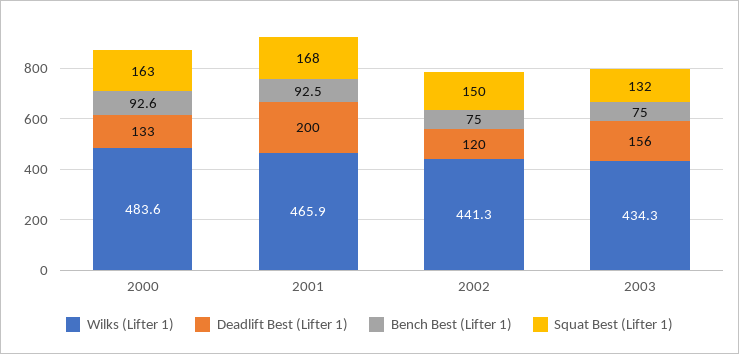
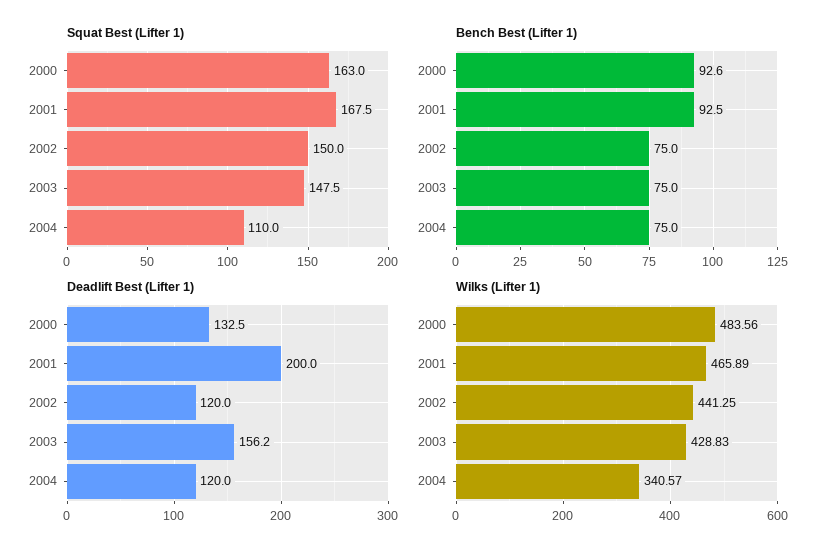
Wilks (Lifter 1), 2003: 434.3 -> 428.83
Squat Best (Lifter 1), 2003: 132 -> 147.5
Squat Best (Lifter 1), 2004: none -> 110
Bench Best (Lifter 1), 2004: none -> 75
Deadlift Best (Lifter 1), 2004: none -> 120
Wilks (Lifter 1), 2004: none -> 340.57

